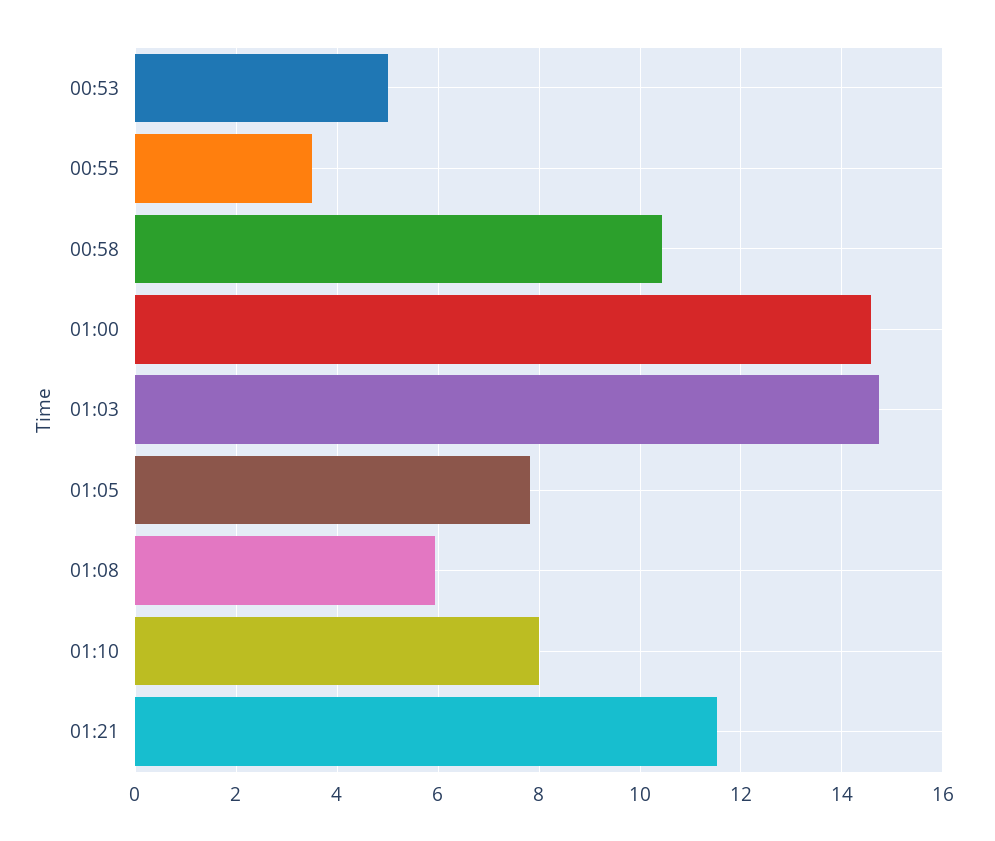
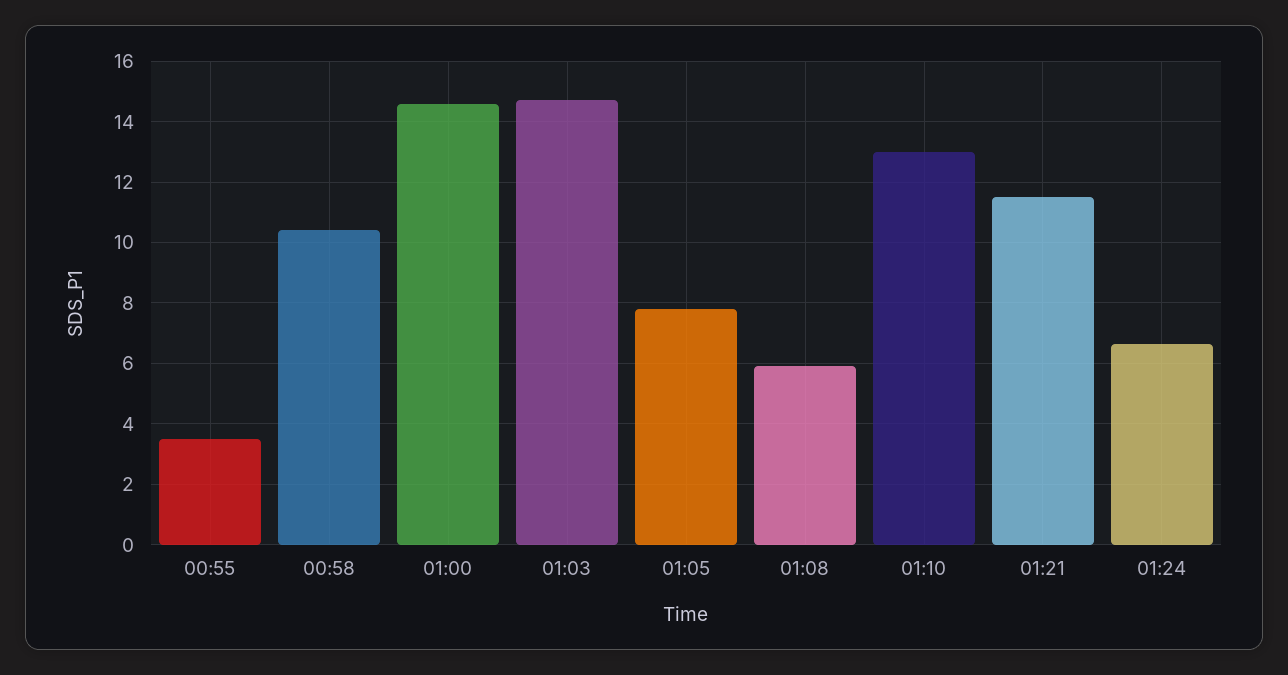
00:53: 5 -> none
01:10: 8 -> 13
01:24: none -> 6.6

